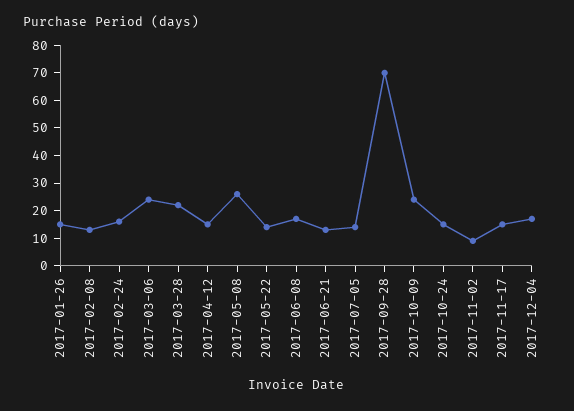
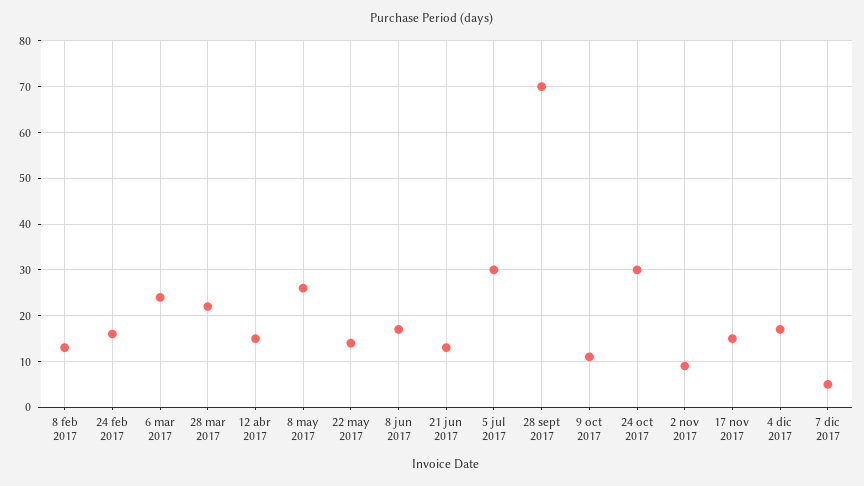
2017-01-26: 15 -> none
2017-07-05: 15 -> 30
2017-10-09: 25 -> 10
2017-10-24: 15 -> 30
7 dic 2017: none -> 5

